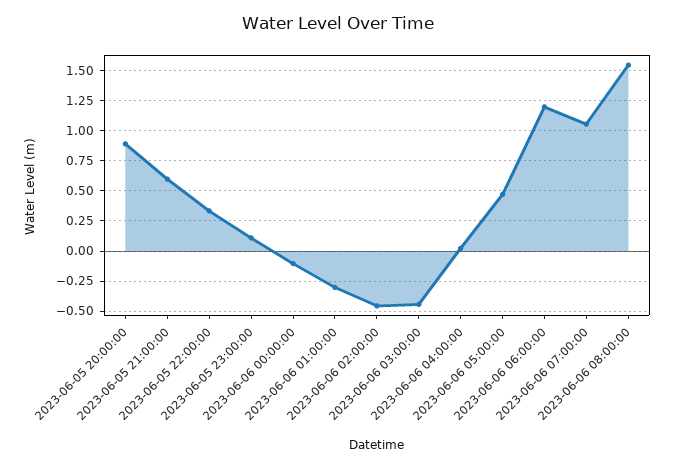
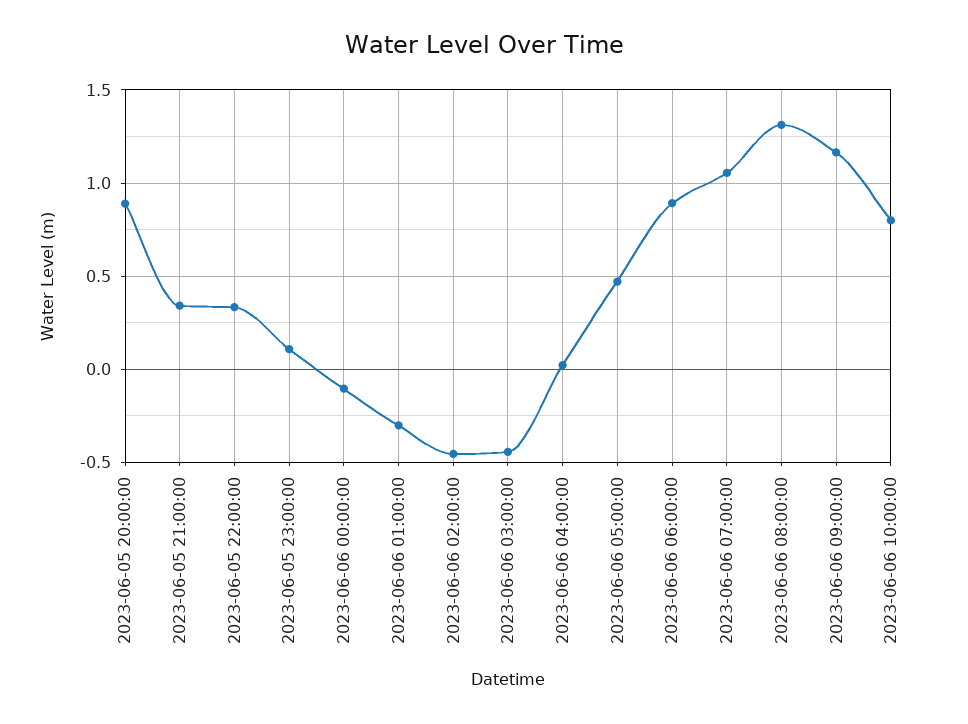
2023-06-05 21:00:00: 0.6 -> 0.35
2023-06-06 06:00:00: 1.2 -> 0.9
2023-06-06 08:00:00: 1.55 -> 1.3
2023-06-06 09:00:00: none -> 1.15
2023-06-06 10:00:00: none -> 0.8

